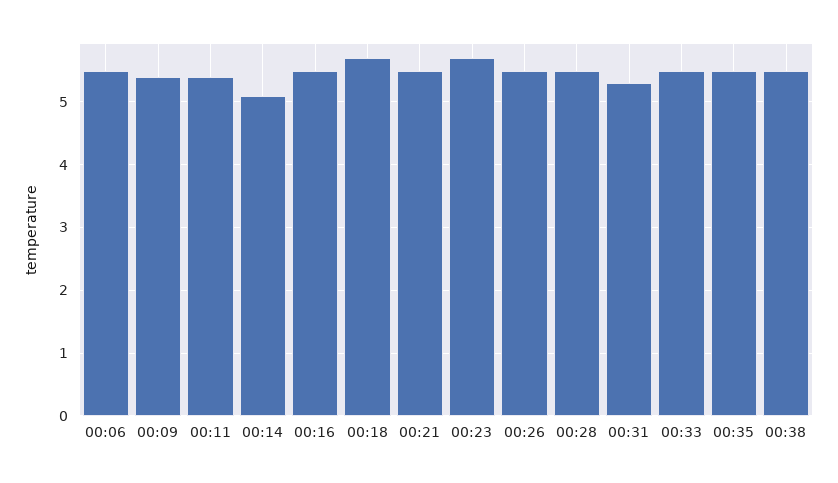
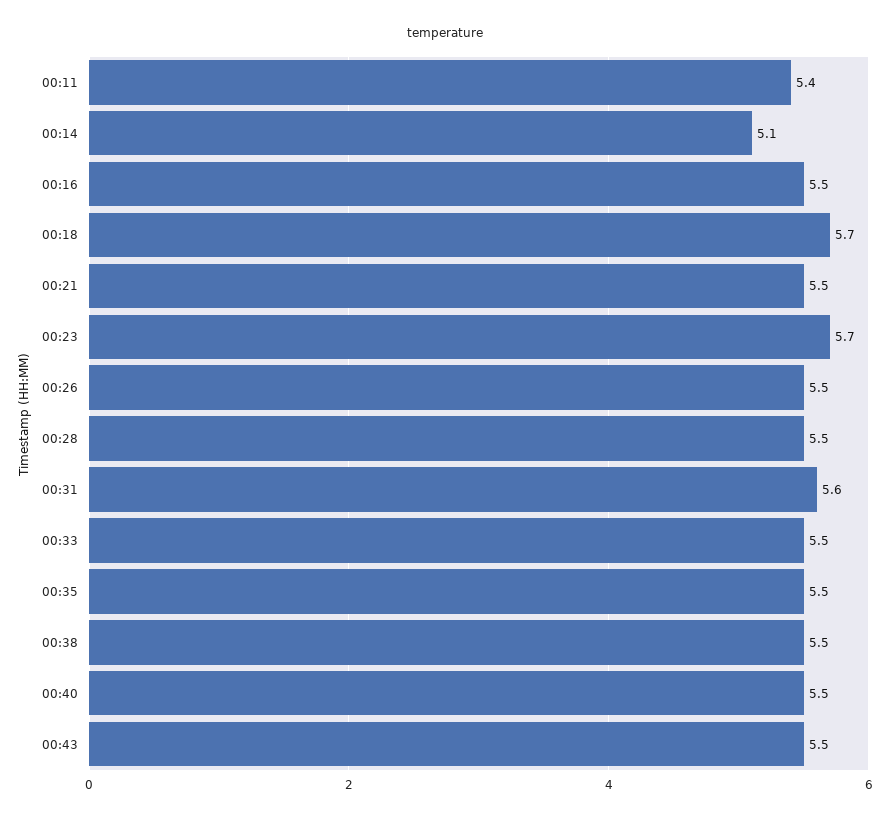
00:06: 5.5 -> none
00:09: 5.4 -> none
00:31: 5.3 -> 5.6
00:40: none -> 5.5
00:43: none -> 5.5

